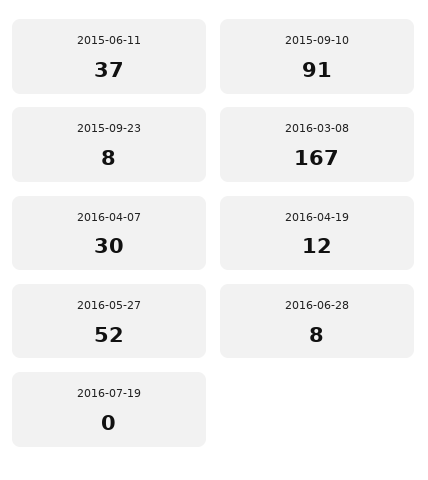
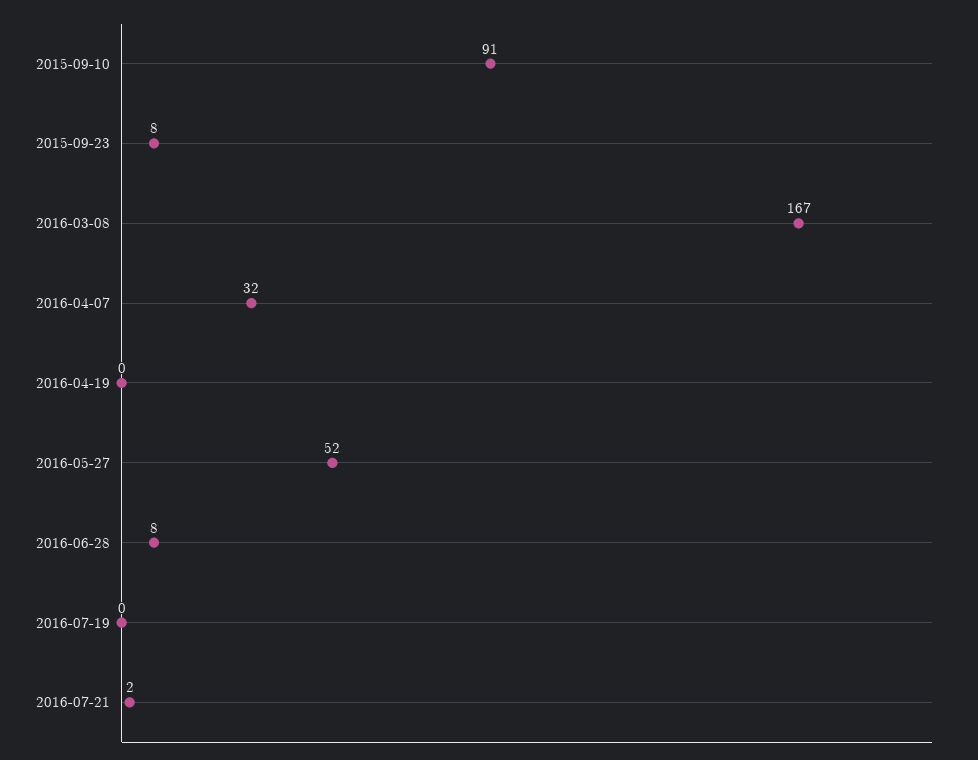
2015-06-11: 37 -> none
2016-04-07: 30 -> 32
2016-04-19: 12 -> 0
2016-07-21: none -> 2

